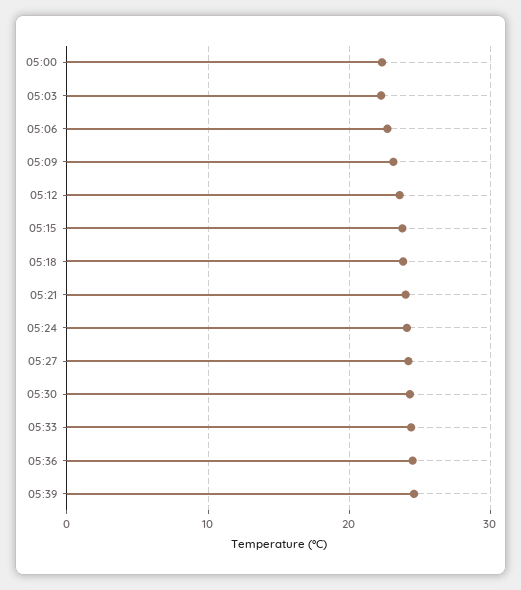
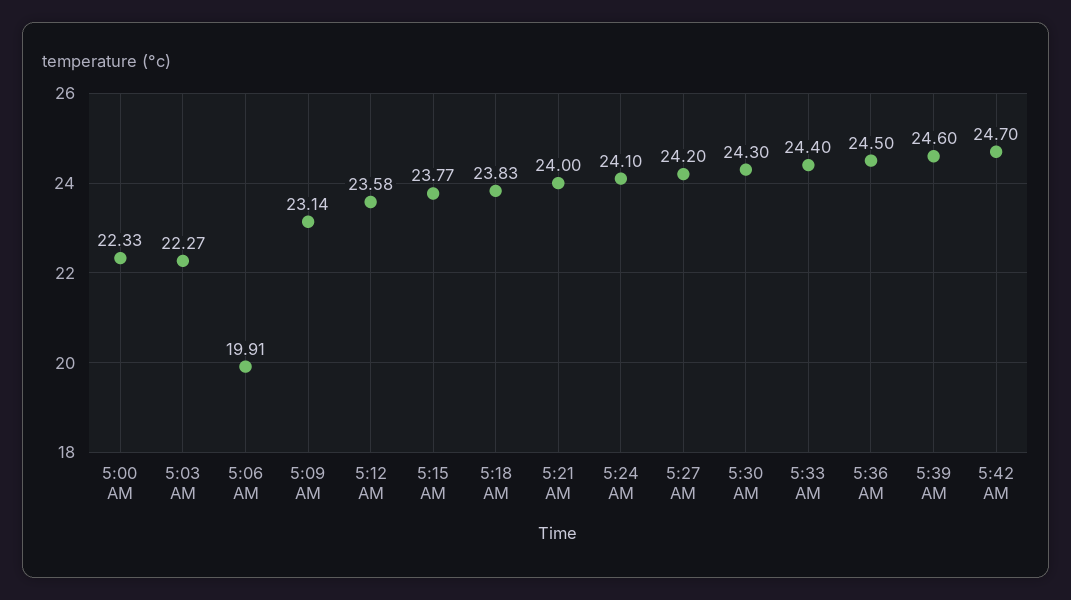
05:06: 23 -> 19.91
5:42 AM: none -> 24.7

